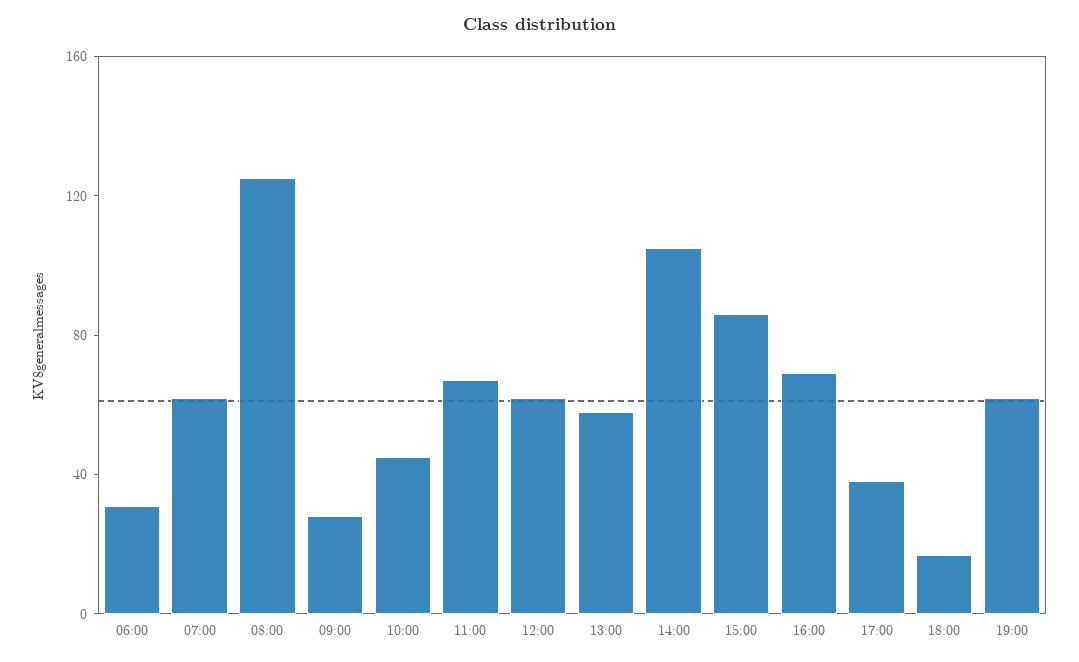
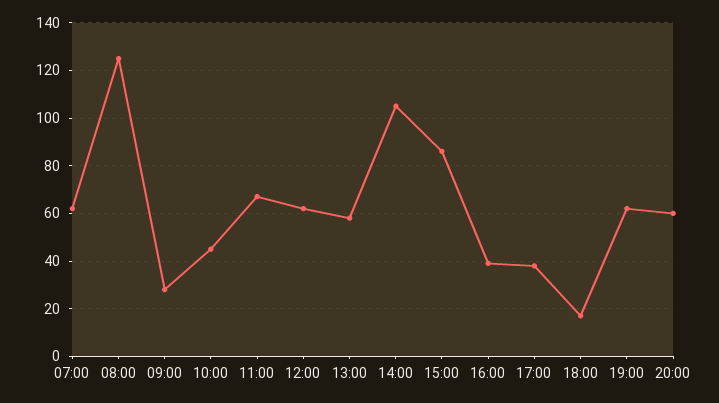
06:00: 30 -> none
16:00: 70 -> 40
20:00: none -> 60

